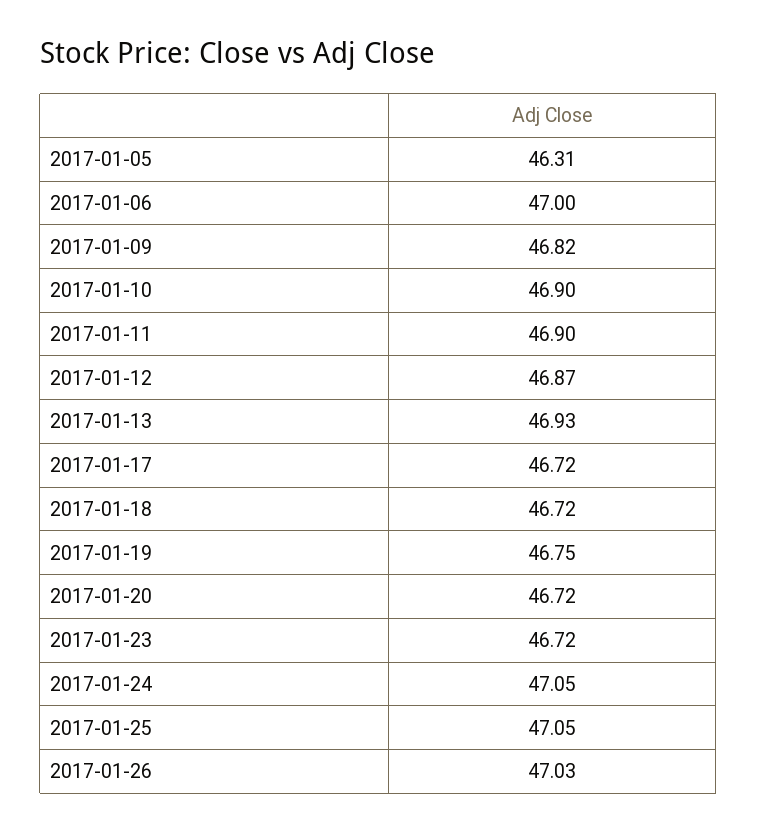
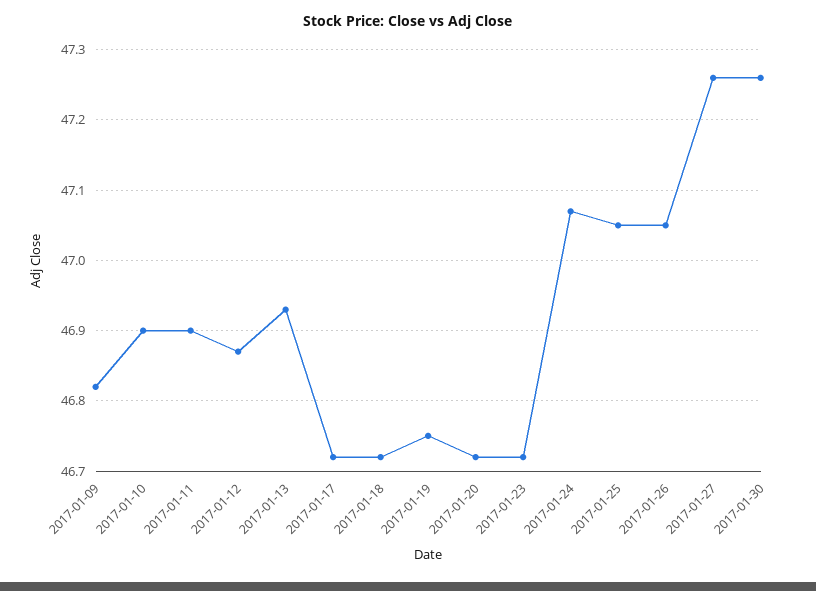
2017-01-05: 46.31 -> none
2017-01-06: 47 -> none
2017-01-24: 47.05 -> 47.07
2017-01-26: 47.03 -> 47.05
2017-01-27: none -> 47.26
2017-01-30: none -> 47.26

